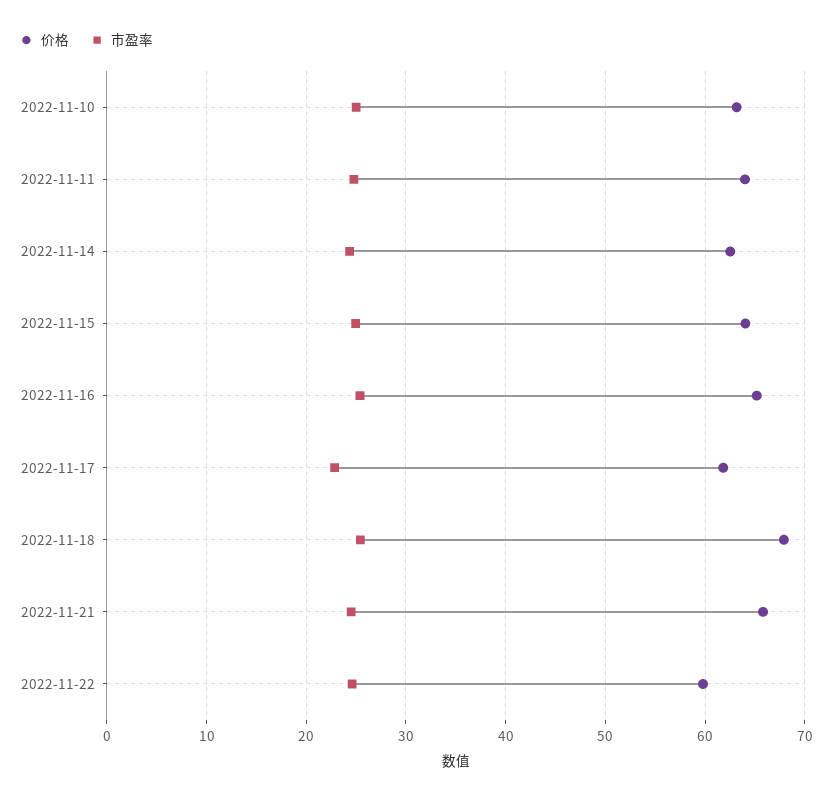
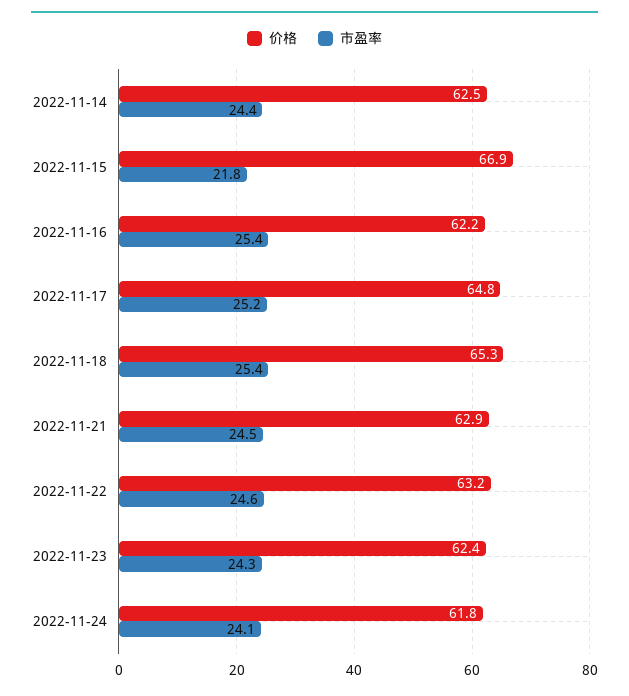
价格, 2022-11-10: 63 -> none
市盈率, 2022-11-10: 25 -> none
价格, 2022-11-11: 64 -> none
市盈率, 2022-11-11: 25 -> none
价格, 2022-11-15: 64 -> 66.9
市盈率, 2022-11-15: 25 -> 21.8
价格, 2022-11-16: 65 -> 62.2
价格, 2022-11-17: 62 -> 64.8
市盈率, 2022-11-17: 23 -> 25.2
价格, 2022-11-18: 68 -> 65.3
价格, 2022-11-21: 66 -> 62.9
价格, 2022-11-22: 60 -> 63.2
价格, 2022-11-23: none -> 62.4
市盈率, 2022-11-23: none -> 24.3
价格, 2022-11-24: none -> 61.8
市盈率, 2022-11-24: none -> 24.1

